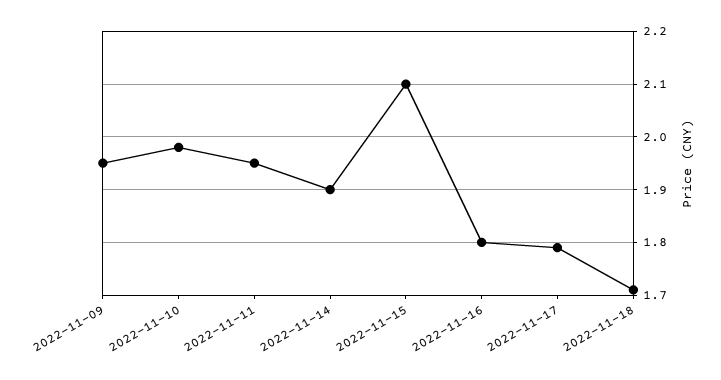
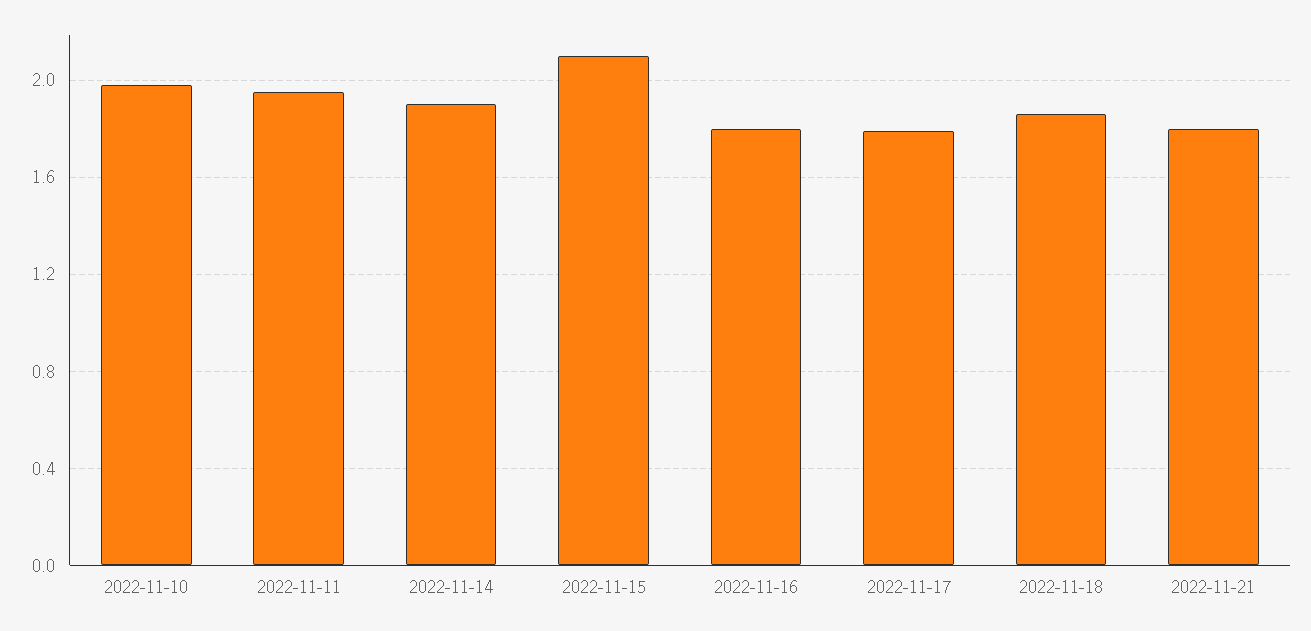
2022-11-09: 1.95 -> none
2022-11-18: 1.7 -> 1.85
2022-11-21: none -> 1.8

